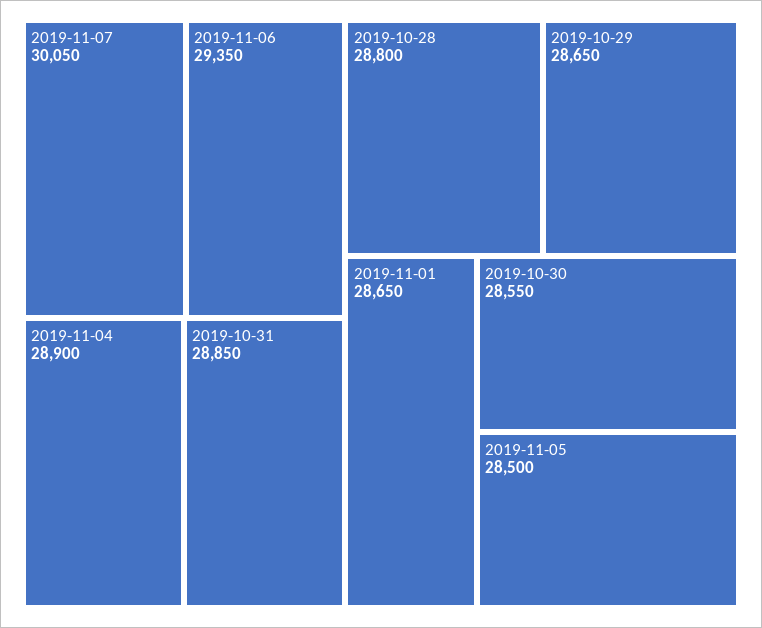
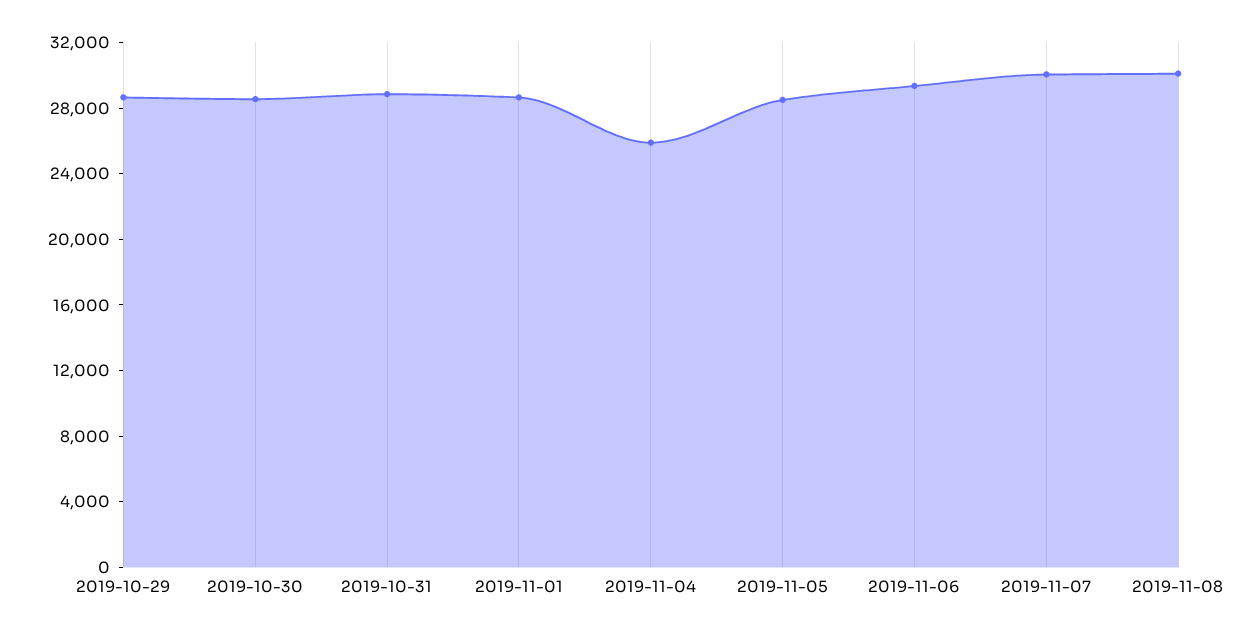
2019-11-04: 28900 -> 26000
2019-10-28: 28800 -> none
2019-11-08: none -> 30000

